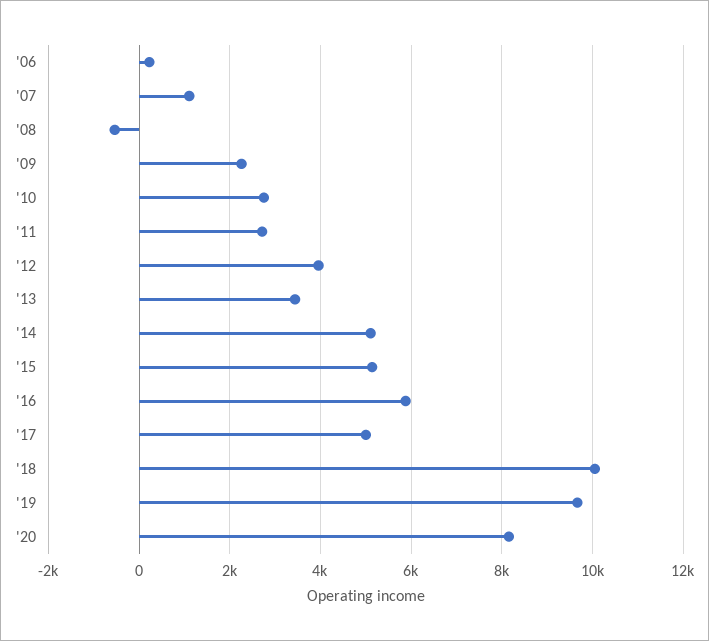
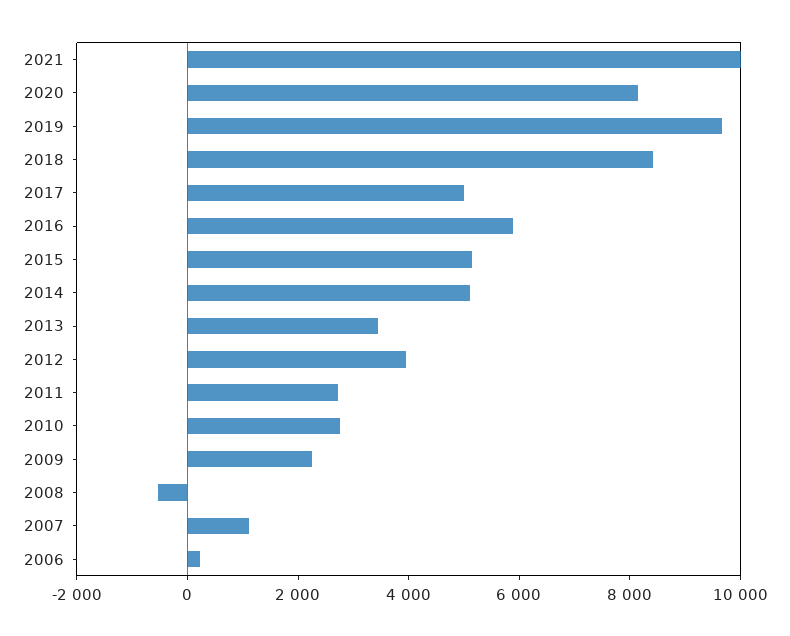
'18: 10000 -> 8500
2021: none -> 10000

